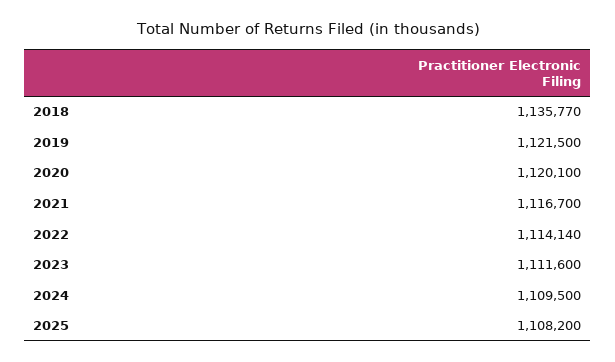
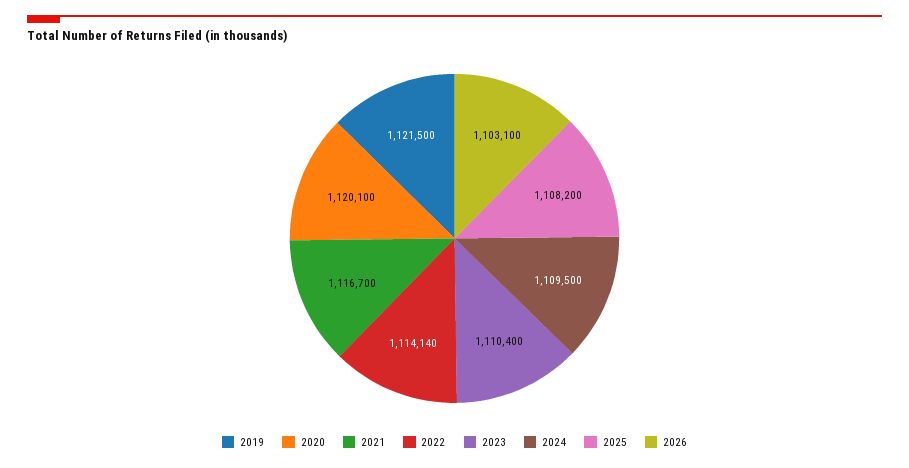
2018: 1135770 -> none
2023: 1111600 -> 1110400
2026: none -> 1103100

